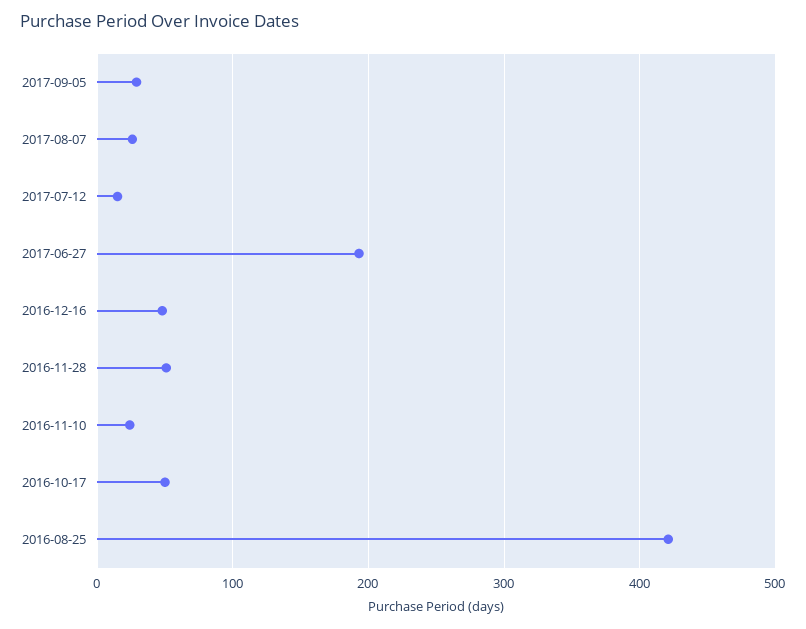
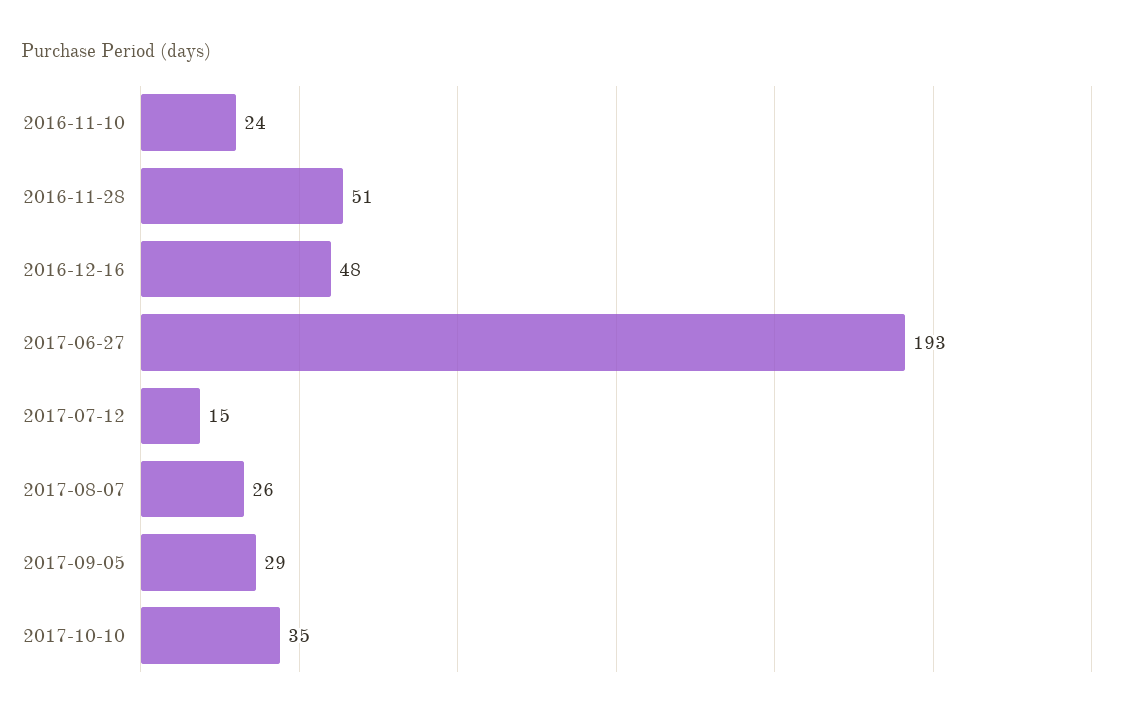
2016-10-17: 50 -> none
2016-08-25: 420 -> none
2017-10-10: none -> 35

